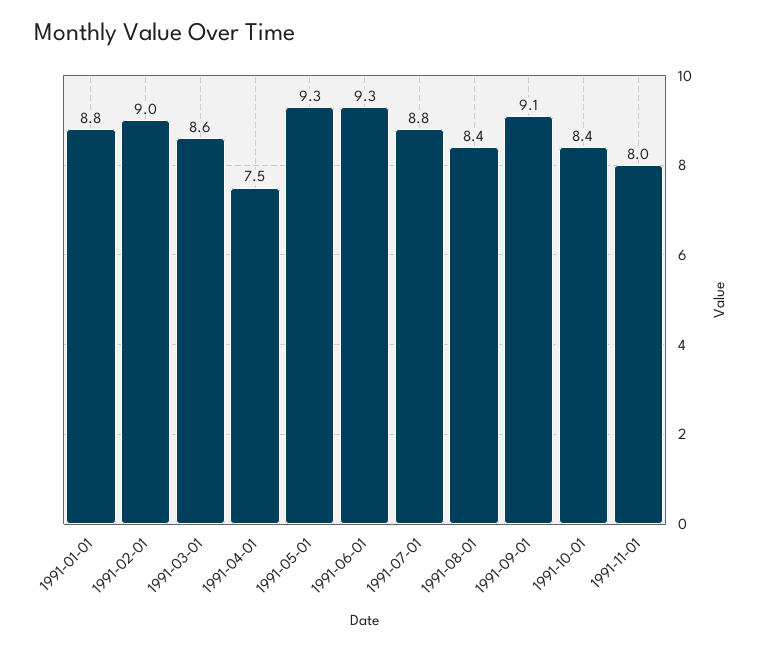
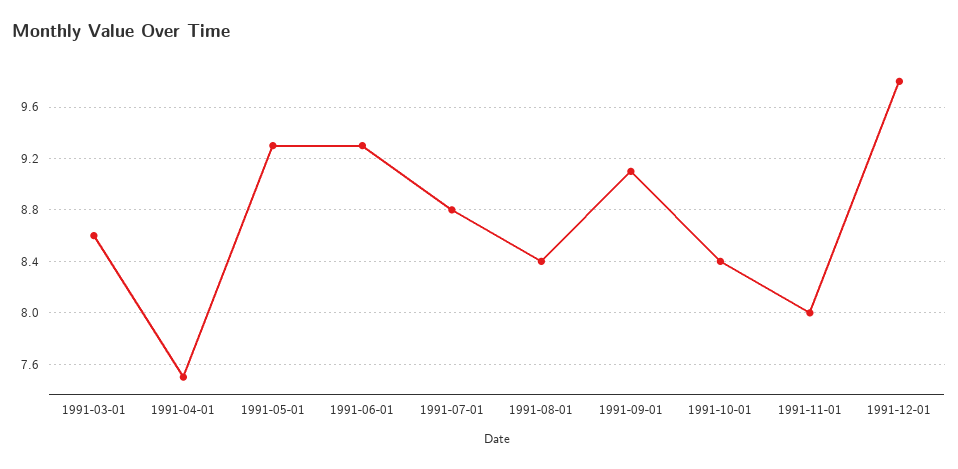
1991-01-01: 8.8 -> none
1991-02-01: 9 -> none
1991-12-01: none -> 9.8

